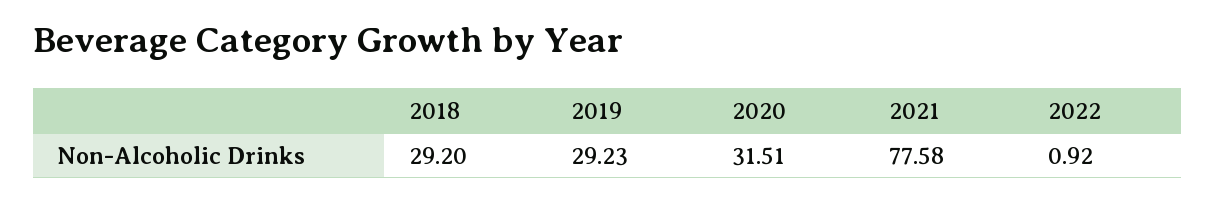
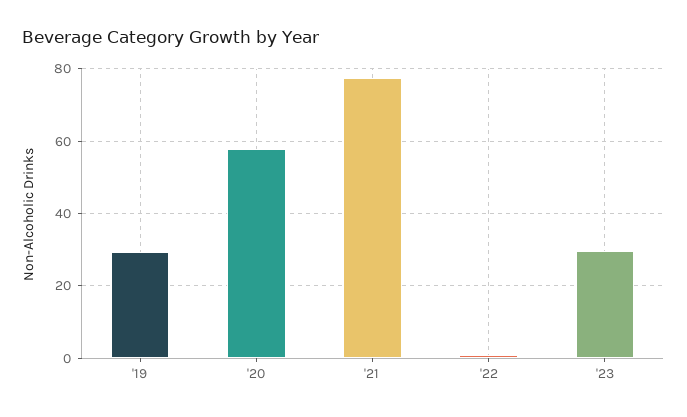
2018: 29.2 -> none
2020: 31.51 -> 58
'23: none -> 30

